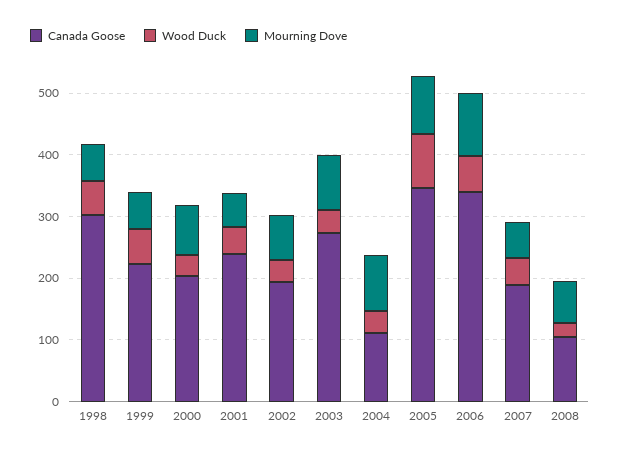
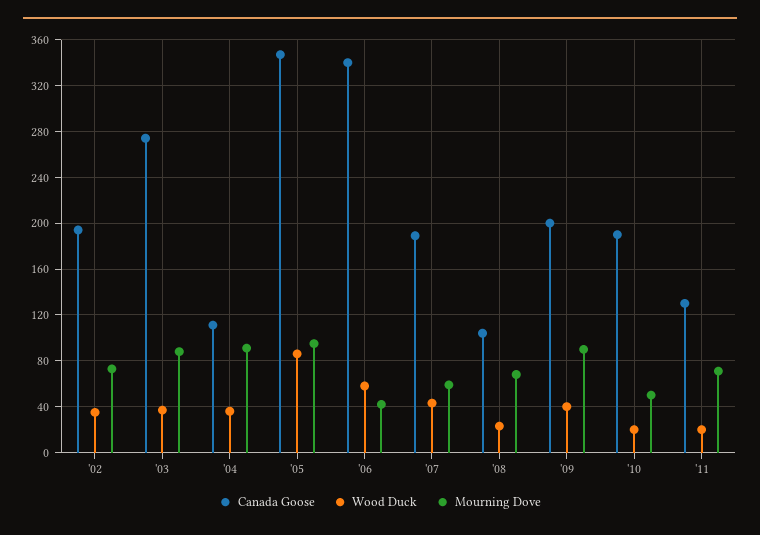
Canada Goose, 1998: 300 -> none
Wood Duck, 1998: 60 -> none
Mourning Dove, 1998: 60 -> none
Canada Goose, 1999: 220 -> none
Wood Duck, 1999: 60 -> none
Mourning Dove, 1999: 60 -> none
Canada Goose, 2000: 200 -> none
Wood Duck, 2000: 40 -> none
Mourning Dove, 2000: 80 -> none
Canada Goose, 2001: 240 -> none
Wood Duck, 2001: 40 -> none
Mourning Dove, 2001: 60 -> none
Mourning Dove, 2006: 100 -> 40
Canada Goose, '09: none -> 200
Wood Duck, '09: none -> 40
Mourning Dove, '09: none -> 90
Canada Goose, '10: none -> 190
Wood Duck, '10: none -> 20
Mourning Dove, '10: none -> 50
Canada Goose, '11: none -> 130
Wood Duck, '11: none -> 20
Mourning Dove, '11: none -> 70

